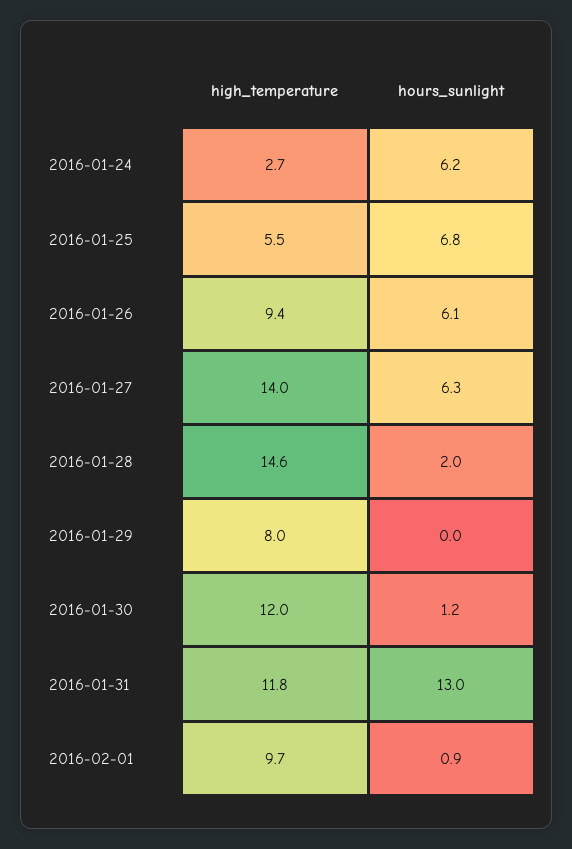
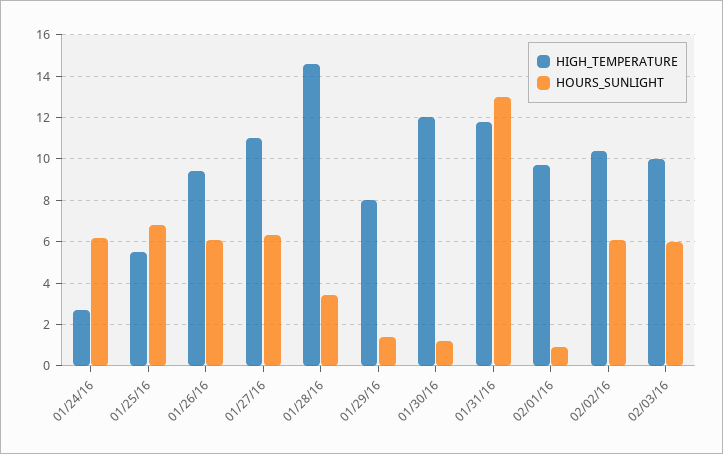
high_temperature, 2016-01-27: 14 -> 11
hours_sunlight, 2016-01-28: 2 -> 3.5
hours_sunlight, 2016-01-29: 0 -> 1.5
high_temperature, 02/02/16: none -> 10.5
hours_sunlight, 02/02/16: none -> 6
high_temperature, 02/03/16: none -> 10
hours_sunlight, 02/03/16: none -> 6

